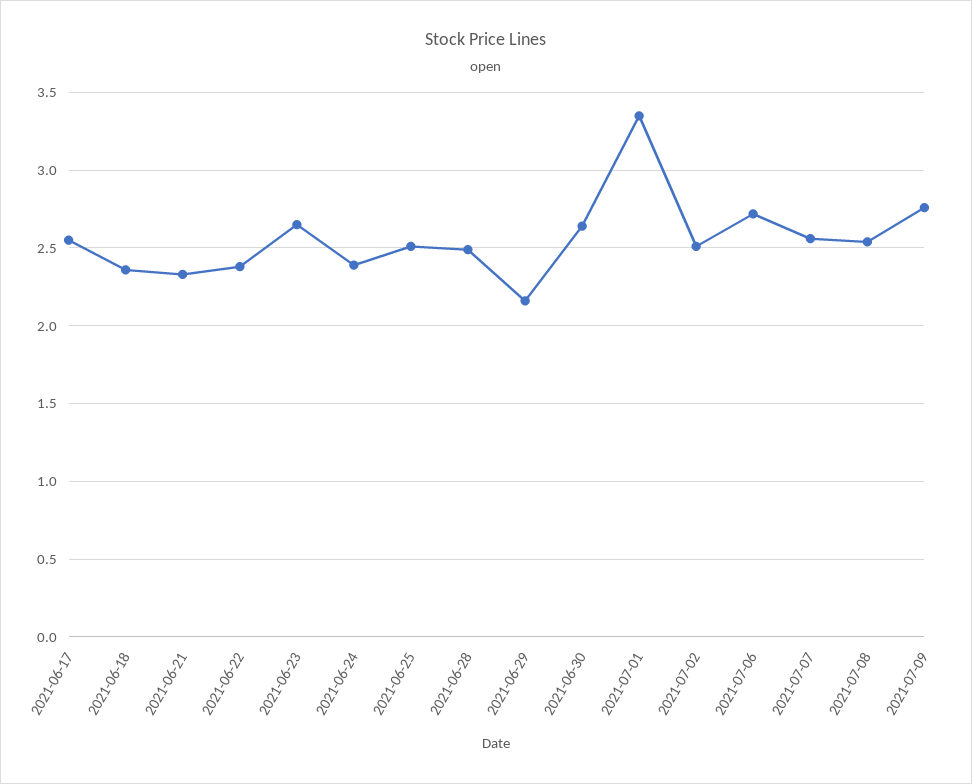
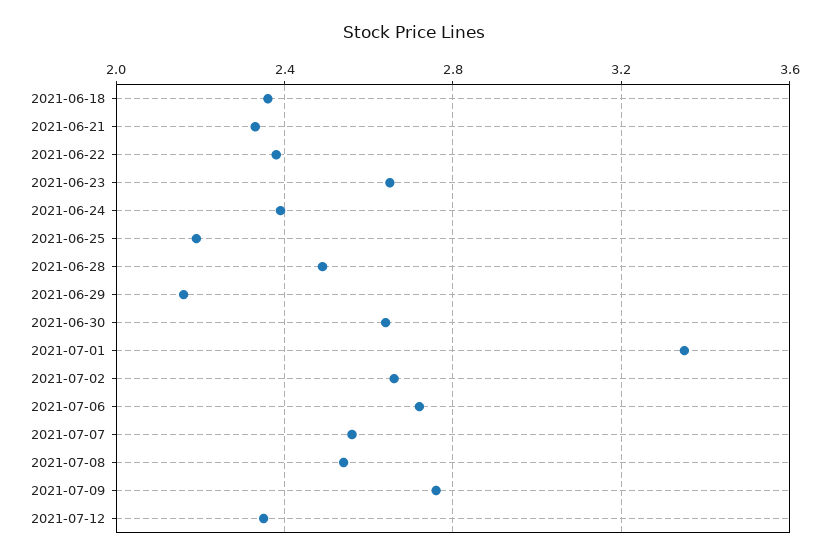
2021-06-17: 2.55 -> none
2021-06-25: 2.5 -> 2.2
2021-07-02: 2.5 -> 2.65
2021-07-12: none -> 2.35

